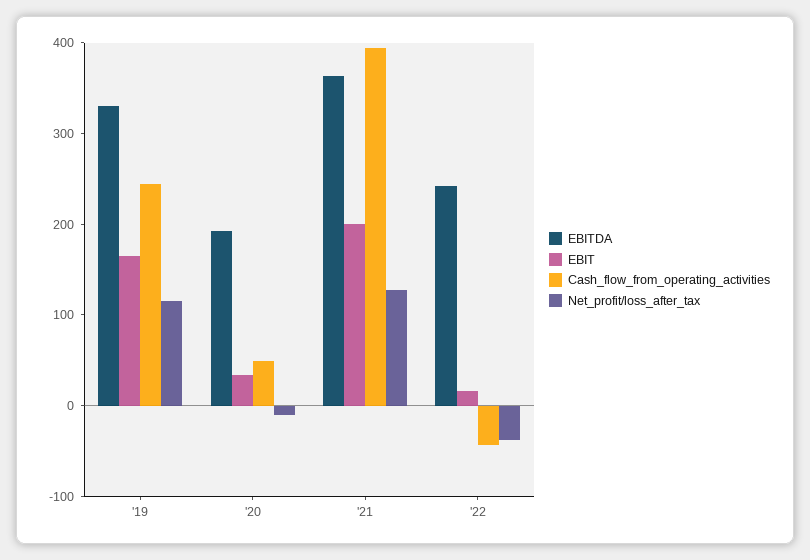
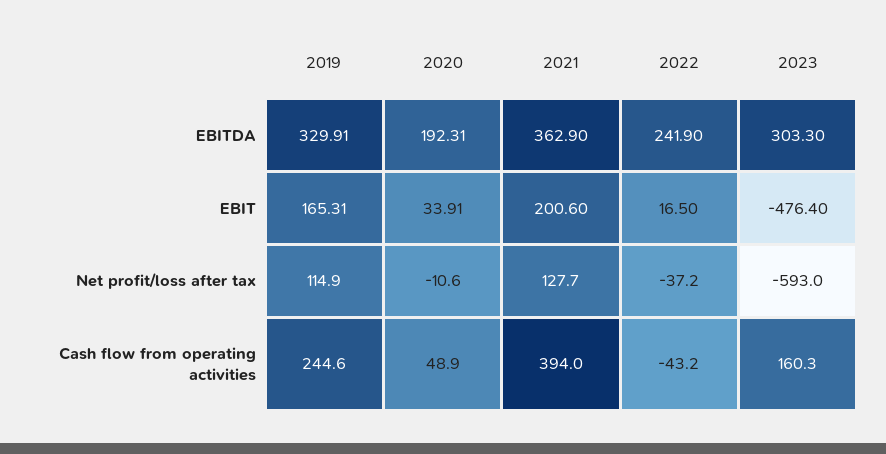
EBITDA, 2023: none -> 303.3
EBIT, 2023: none -> -476.4
Net_profit/loss_after_tax, 2023: none -> -593
Cash_flow_from_operating_activities, 2023: none -> 160.3

